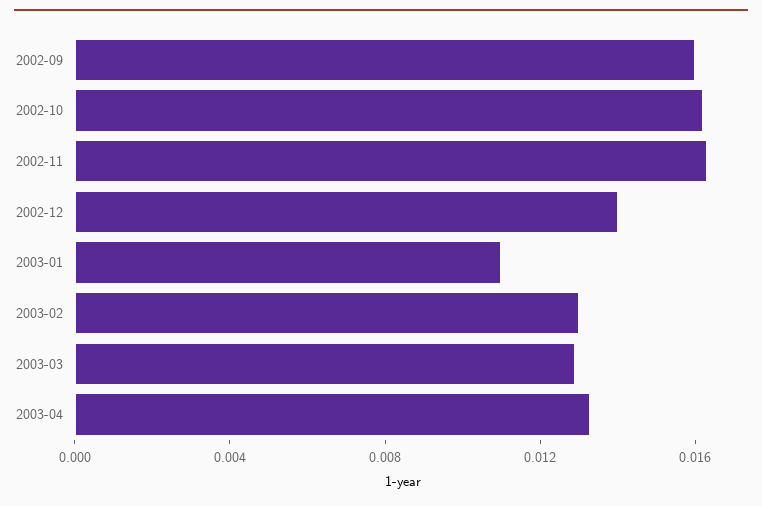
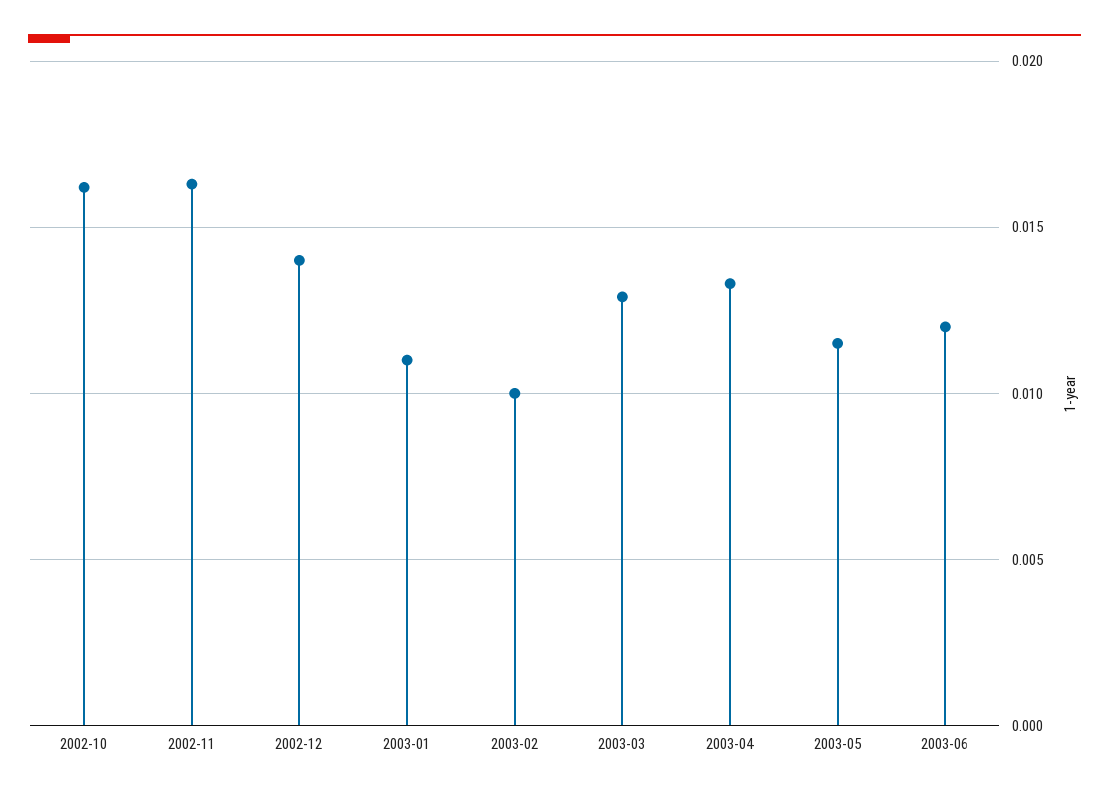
2002-09: 0.016 -> none
2003-02: 0.013 -> 0.01
2003-05: none -> 0.0115
2003-06: none -> 0.012

